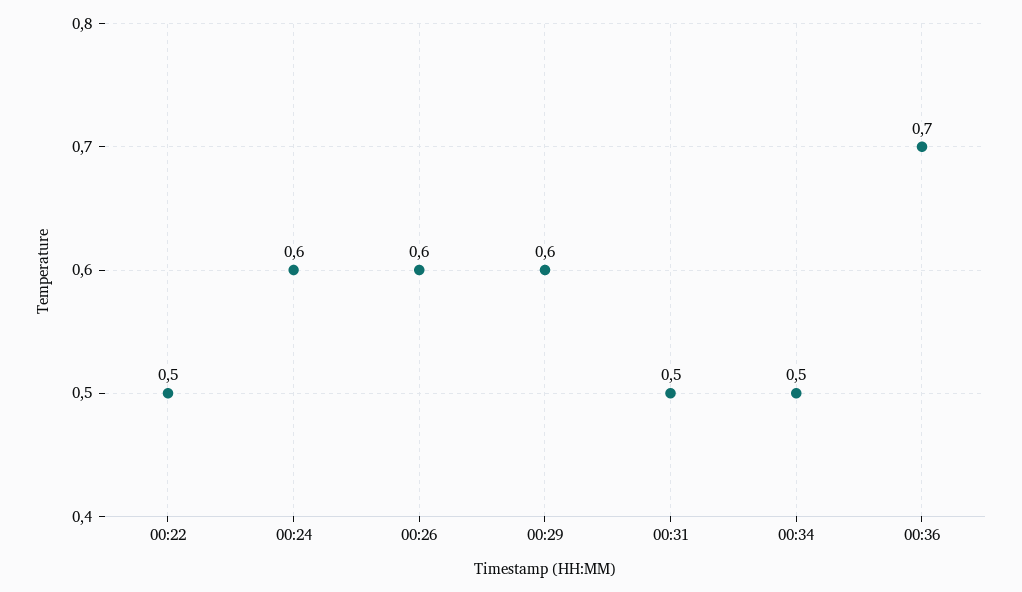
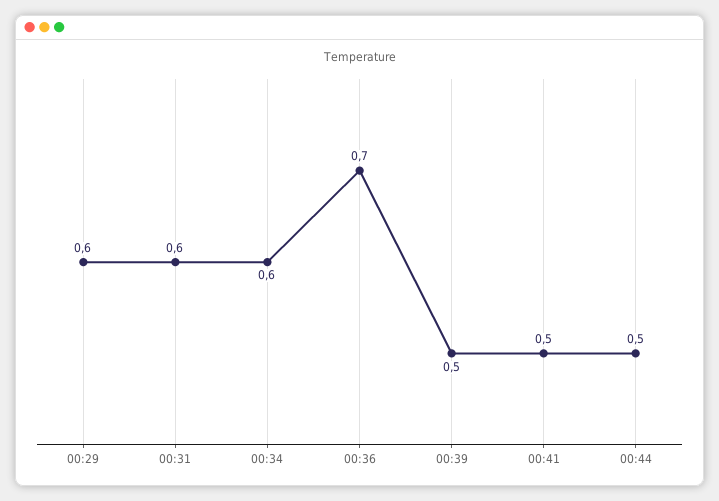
00:22: 0.5 -> none
00:24: 0.6 -> none
00:26: 0.6 -> none
00:31: 0.5 -> 0.6
00:34: 0.5 -> 0.6
00:39: none -> 0.5
00:41: none -> 0.5
00:44: none -> 0.5

